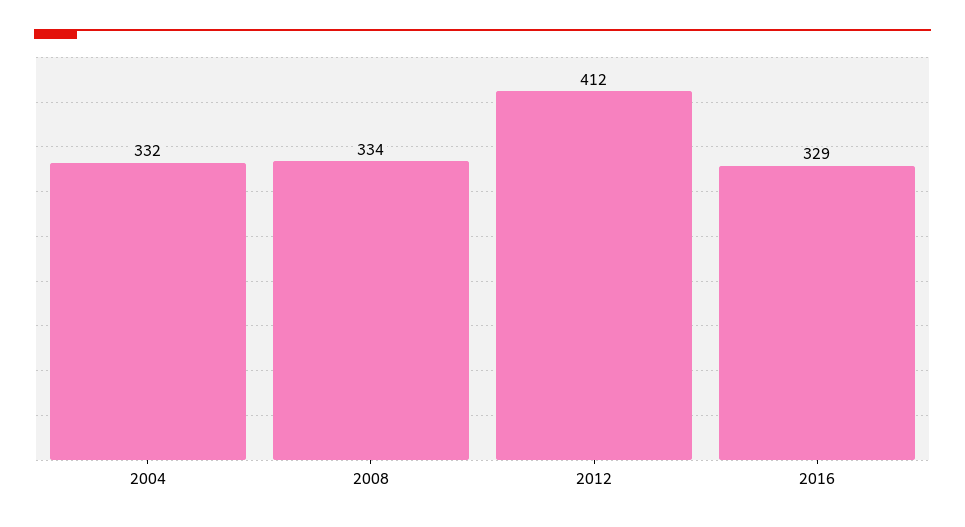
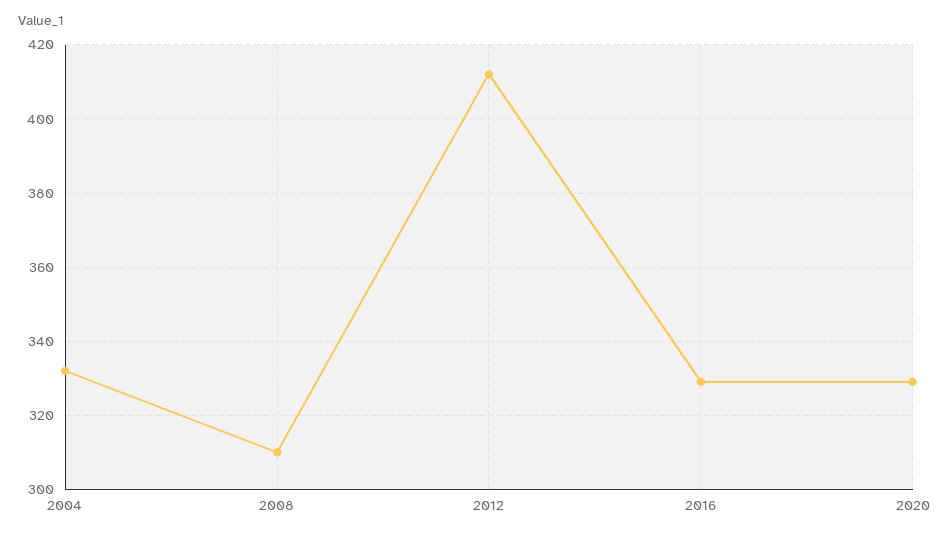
2008: 334 -> 310
2020: none -> 330

